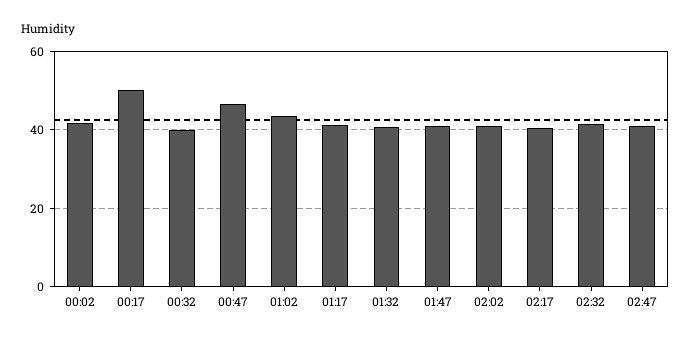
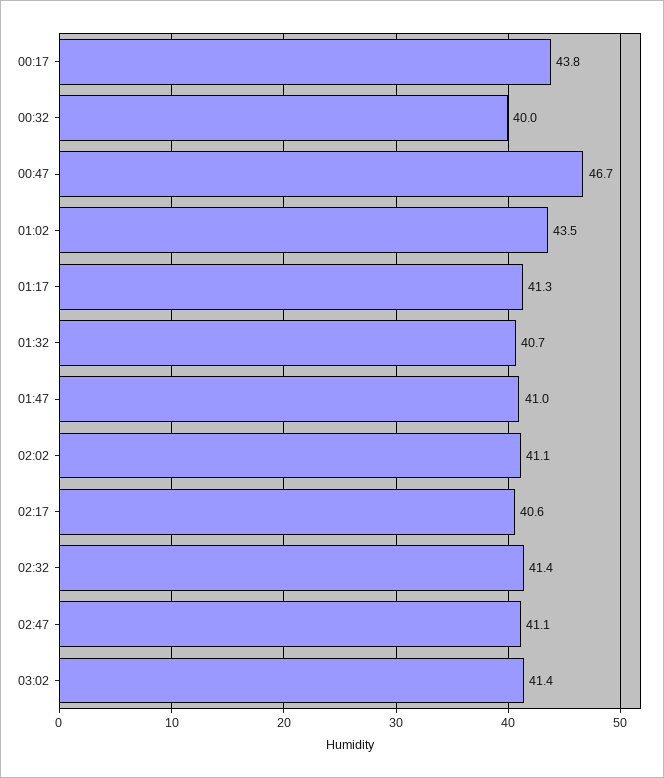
00:02: 42 -> none
00:17: 50 -> 43.8
03:02: none -> 41.4

